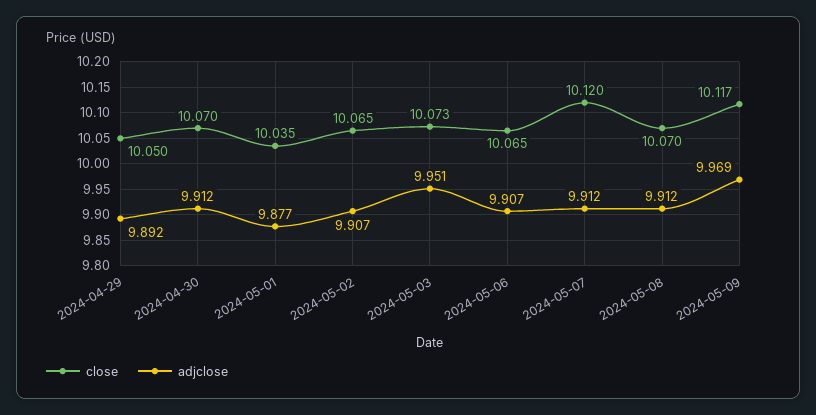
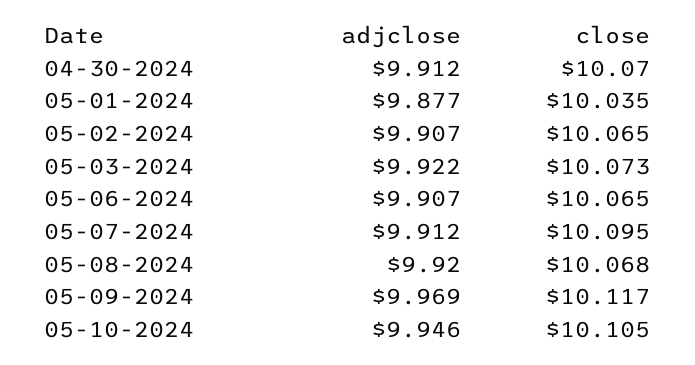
close, 2024-04-29: 10.05 -> none
adjclose, 2024-04-29: 9.892 -> none
adjclose, 2024-05-03: 9.951 -> 9.922
close, 2024-05-07: 10.12 -> 10.095
close, 2024-05-08: 10.07 -> 10.068
adjclose, 2024-05-08: 9.912 -> 9.92
adjclose, 05-10-2024: none -> 9.946
close, 05-10-2024: none -> 10.105

